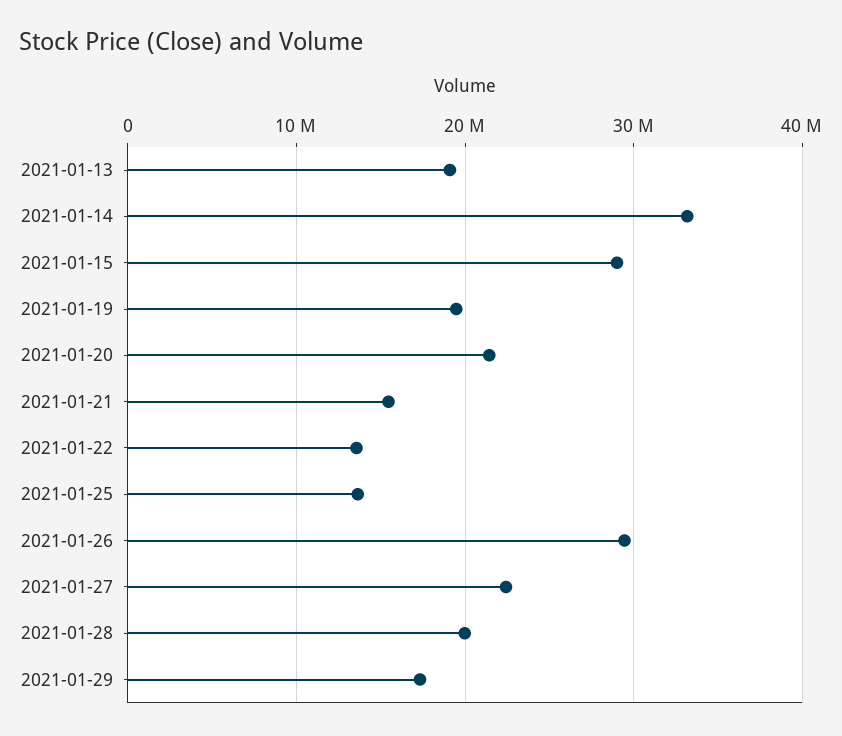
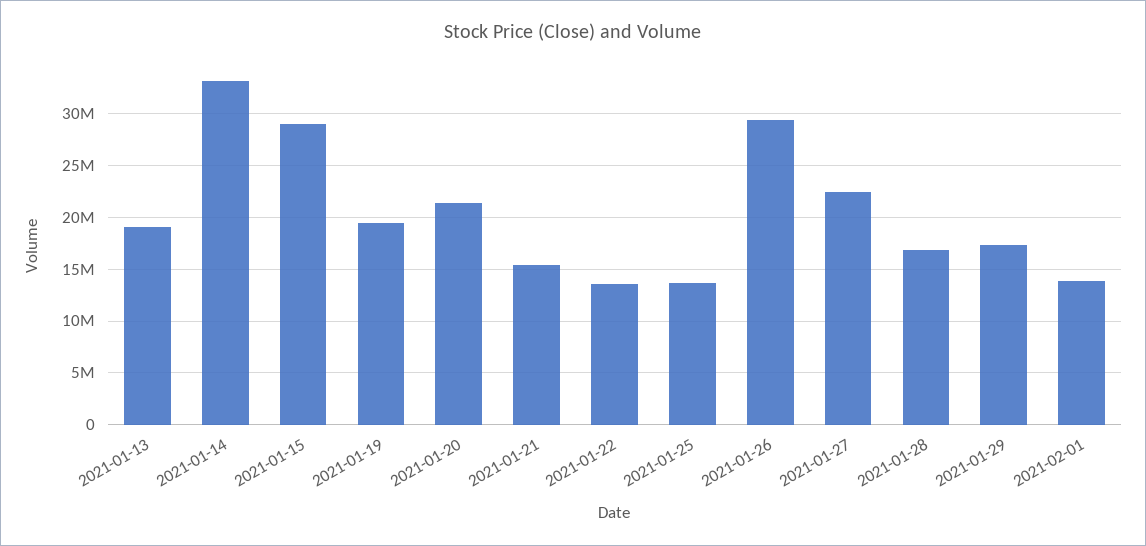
2021-01-28: 20000000 -> 17000000
2021-02-01: none -> 14000000

